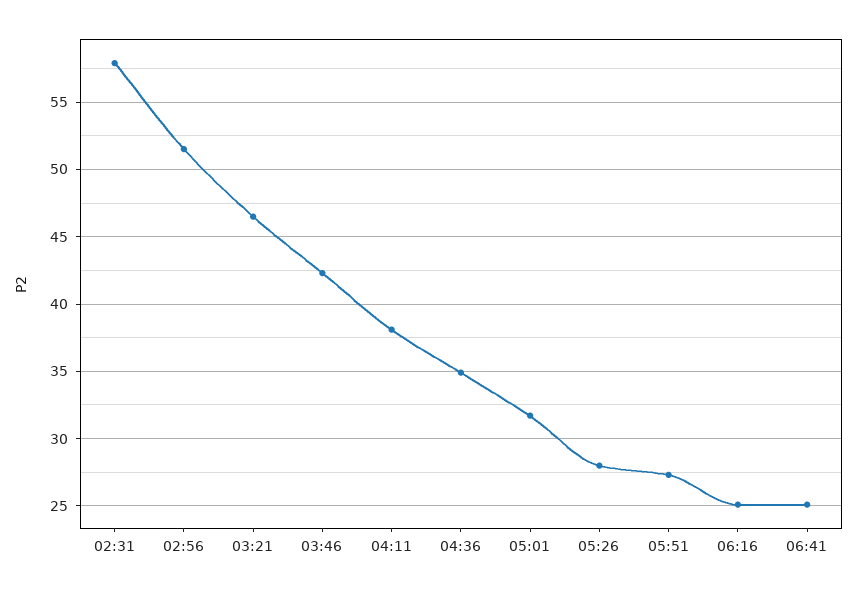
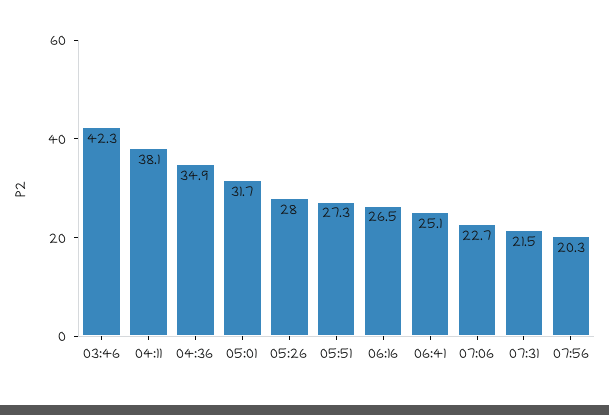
02:31: 58 -> none
02:56: 51.5 -> none
03:21: 46.5 -> none
06:16: 25 -> 26.5
07:06: none -> 22.7
07:31: none -> 21.5
07:56: none -> 20.3

